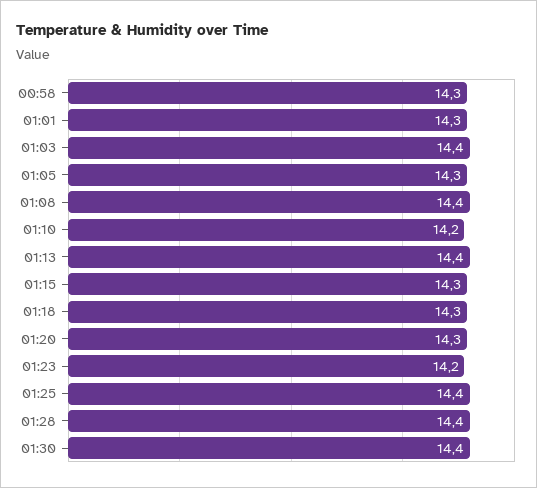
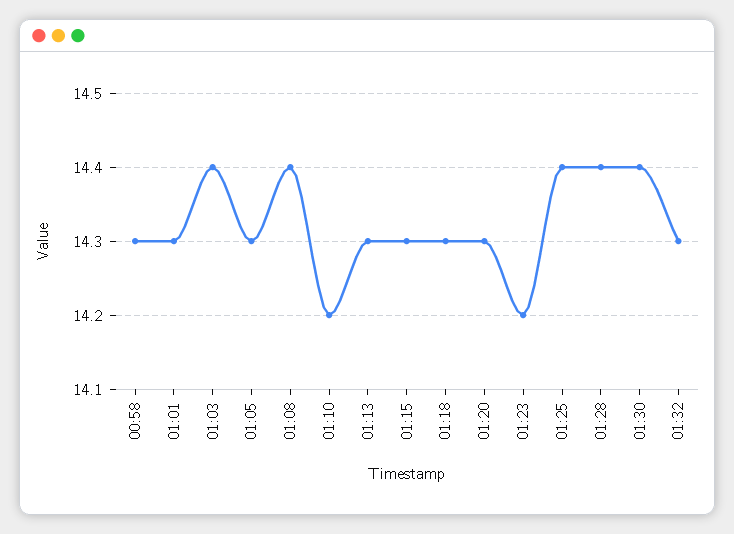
01:13: 14.4 -> 14.3
01:32: none -> 14.3

